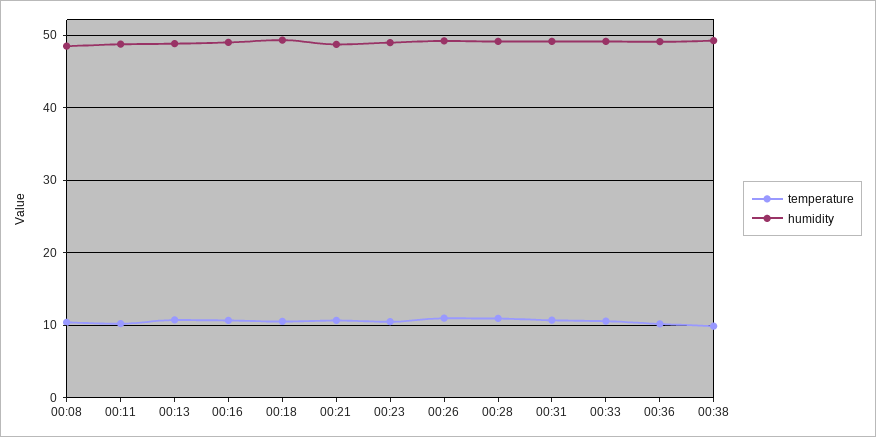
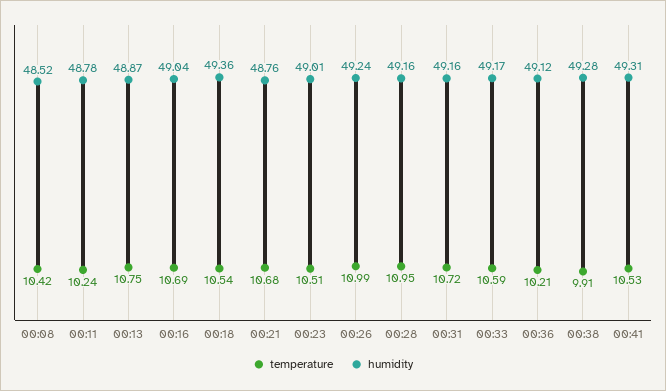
temperature, 00:41: none -> 10.53
humidity, 00:41: none -> 49.31

